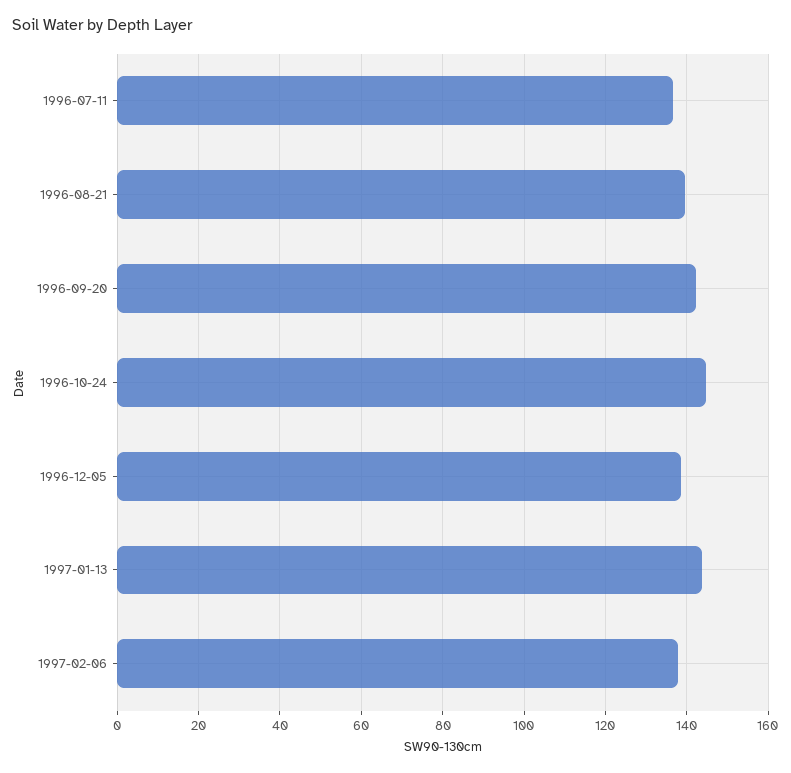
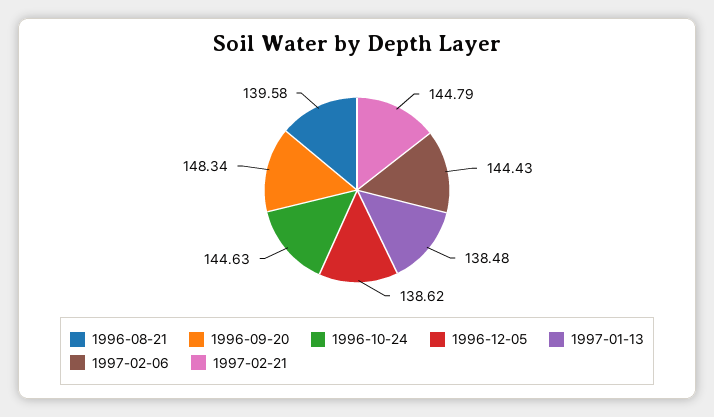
1996-07-11: 136 -> none
1996-09-20: 142 -> 148.34
1997-01-13: 144 -> 138.48
1997-02-06: 138 -> 144.43
1997-02-21: none -> 144.79

